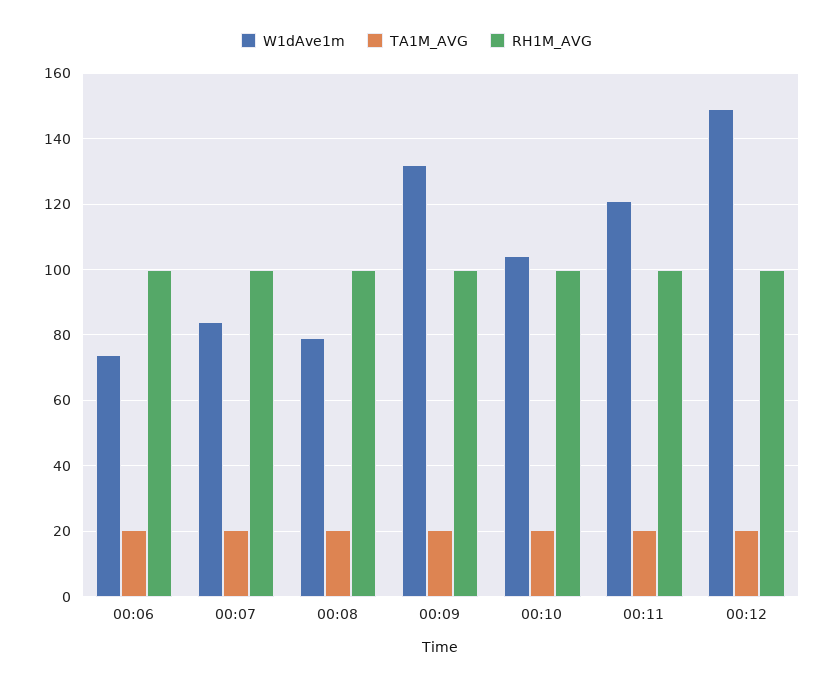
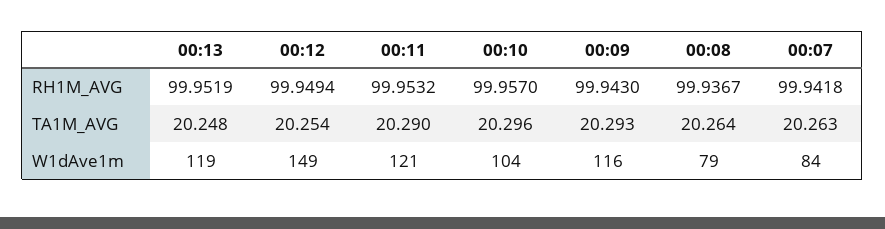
W1dAve1m, 00:06: 74 -> none
TA1M_AVG, 00:06: 20 -> none
RH1M_AVG, 00:06: 100 -> none
W1dAve1m, 00:09: 132 -> 116
RH1M_AVG, 00:13: none -> 99.9519
TA1M_AVG, 00:13: none -> 20.248
W1dAve1m, 00:13: none -> 119

